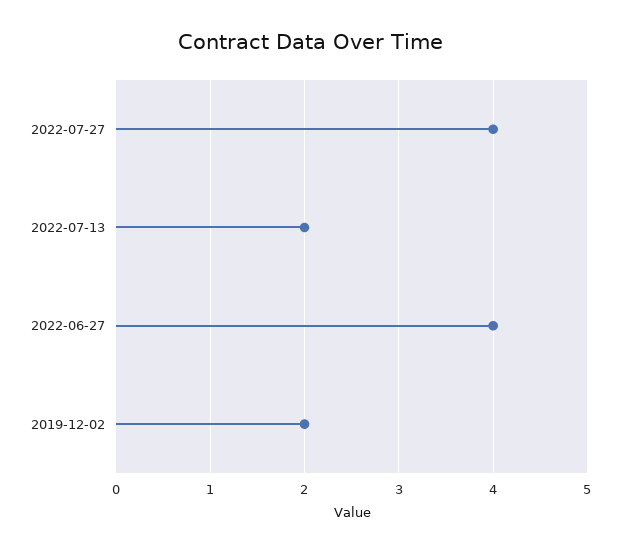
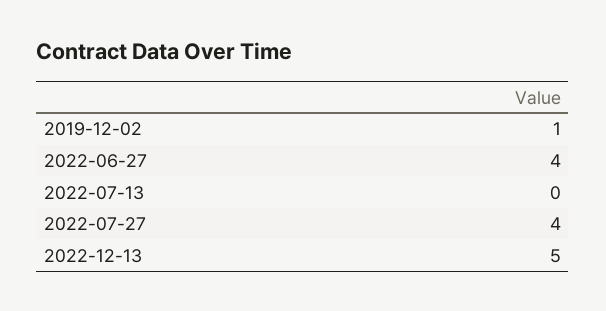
2022-07-13: 2 -> 0
2019-12-02: 2 -> 1
2022-12-13: none -> 5

